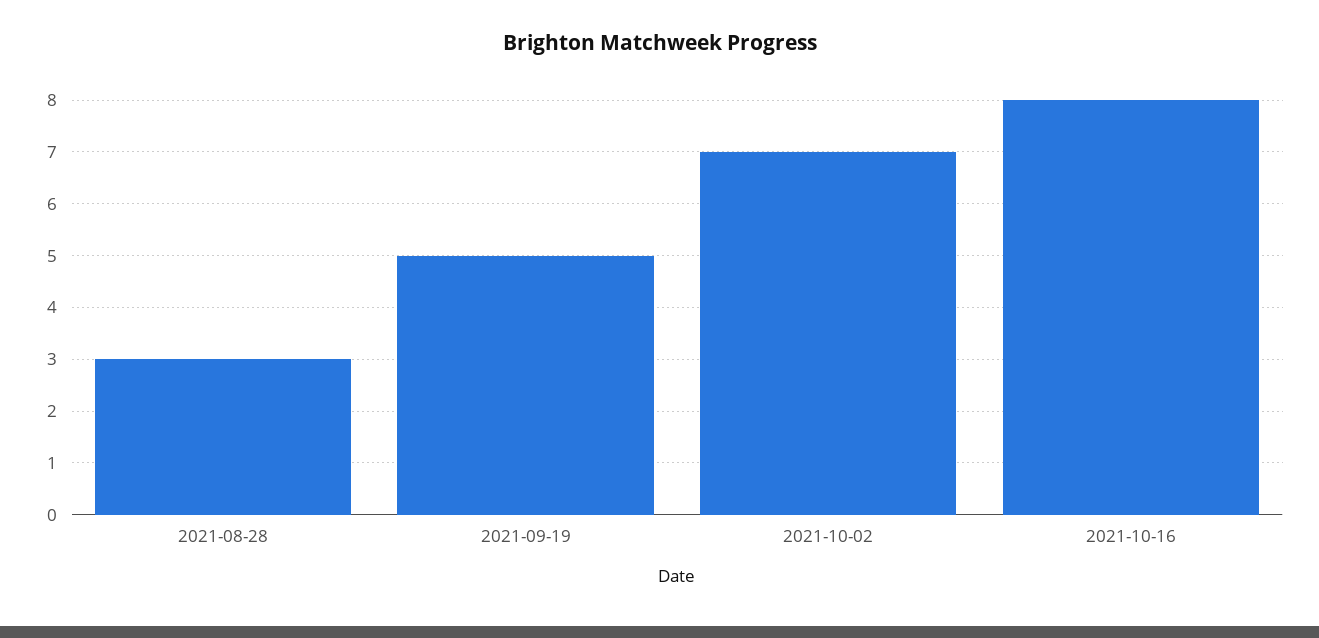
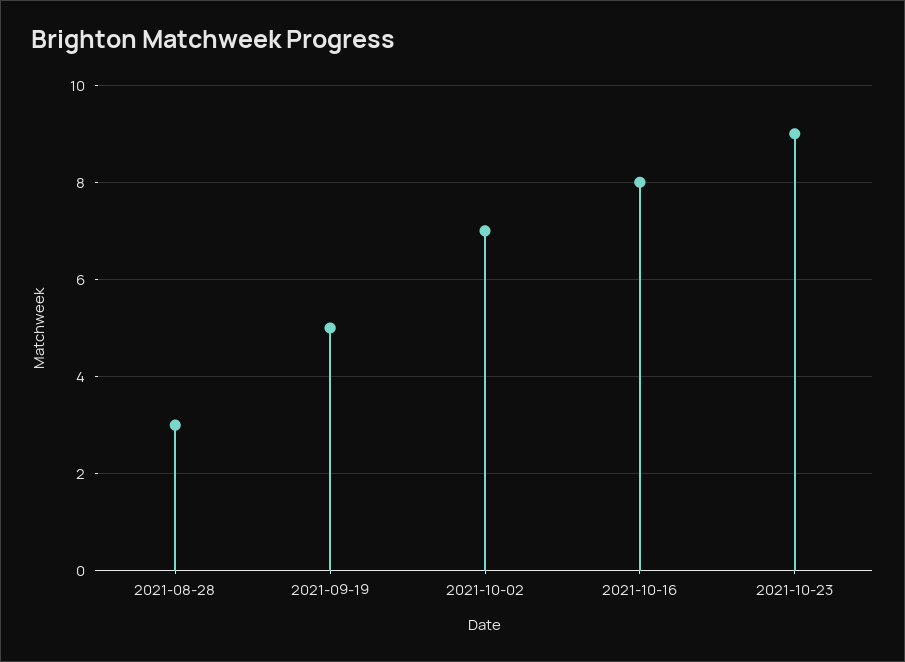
2021-10-23: none -> 9

